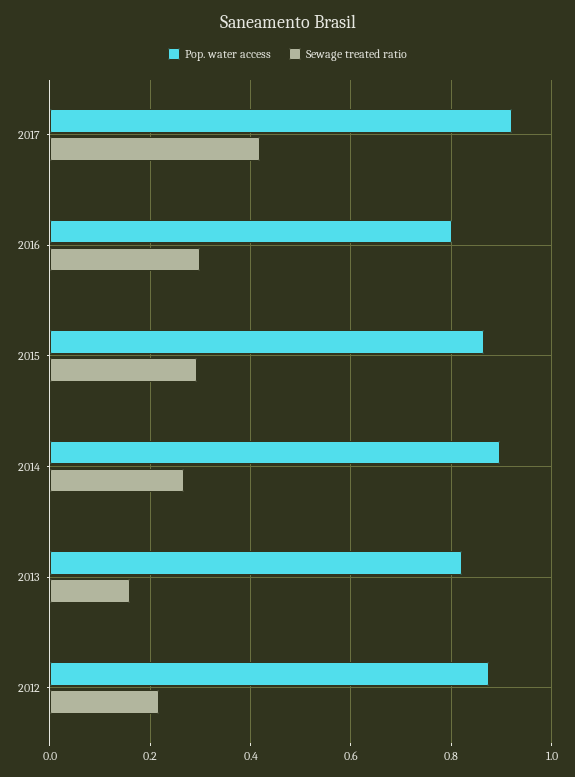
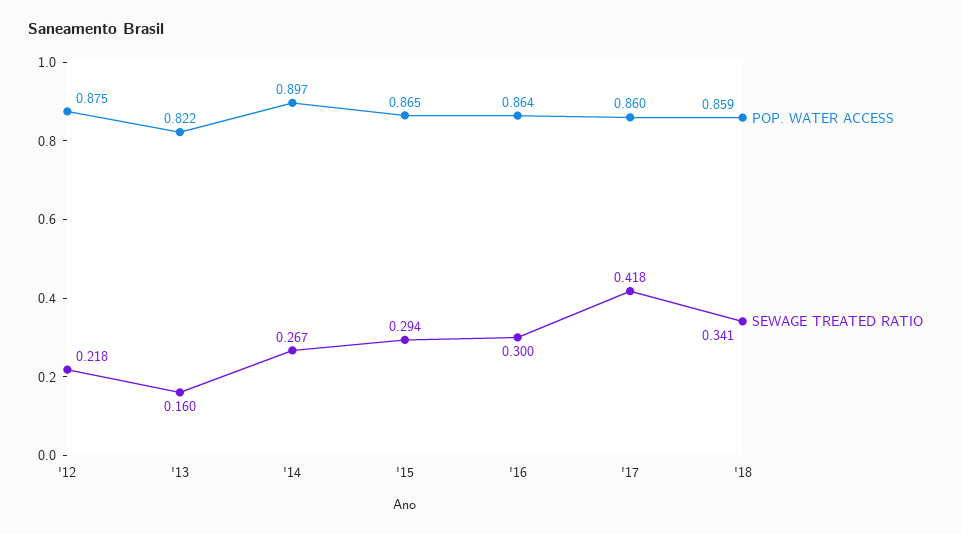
Pop. water access, 2017: 0.92 -> 0.86
Pop. water access, 2016: 0.8 -> 0.864
Pop. water access, '18: none -> 0.859
Sewage treated ratio, '18: none -> 0.341

